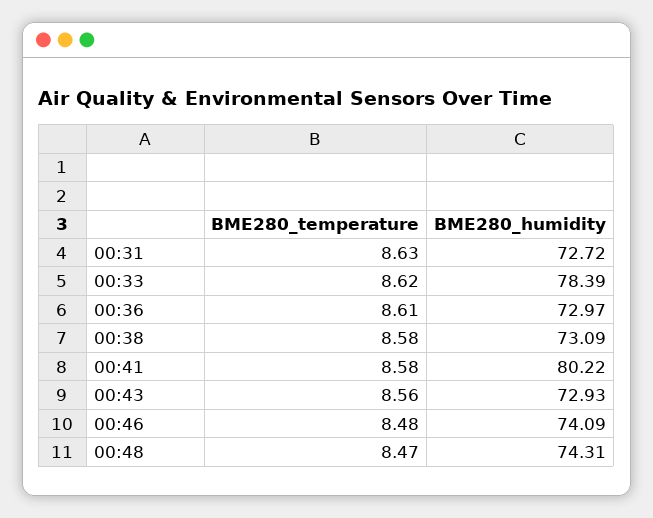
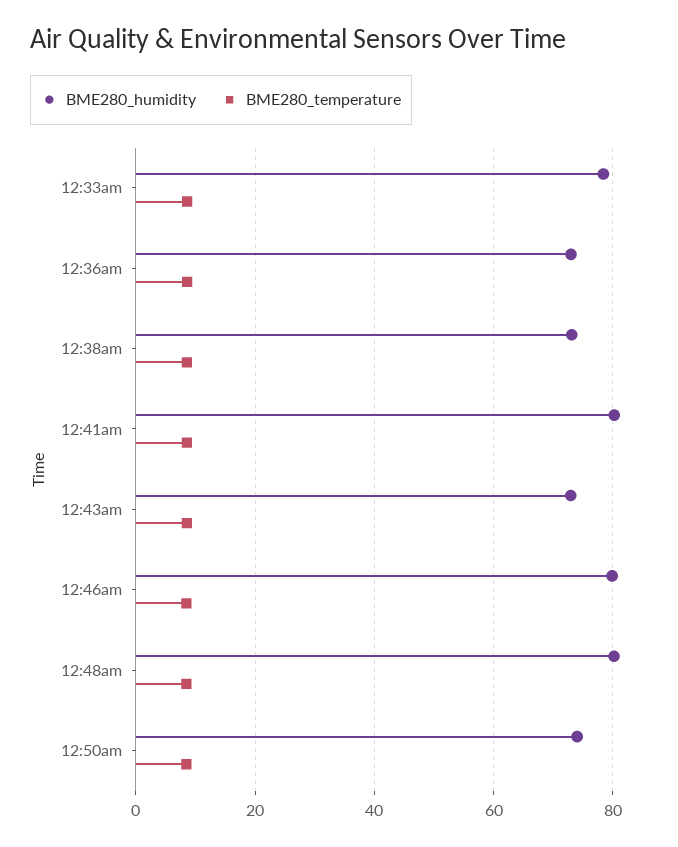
BME280_temperature, 00:31: 8.63 -> none
BME280_humidity, 00:31: 72.72 -> none
BME280_humidity, 00:46: 74.09 -> 80
BME280_humidity, 00:48: 74.31 -> 80
BME280_humidity, 12:50am: none -> 74
BME280_temperature, 12:50am: none -> 8

